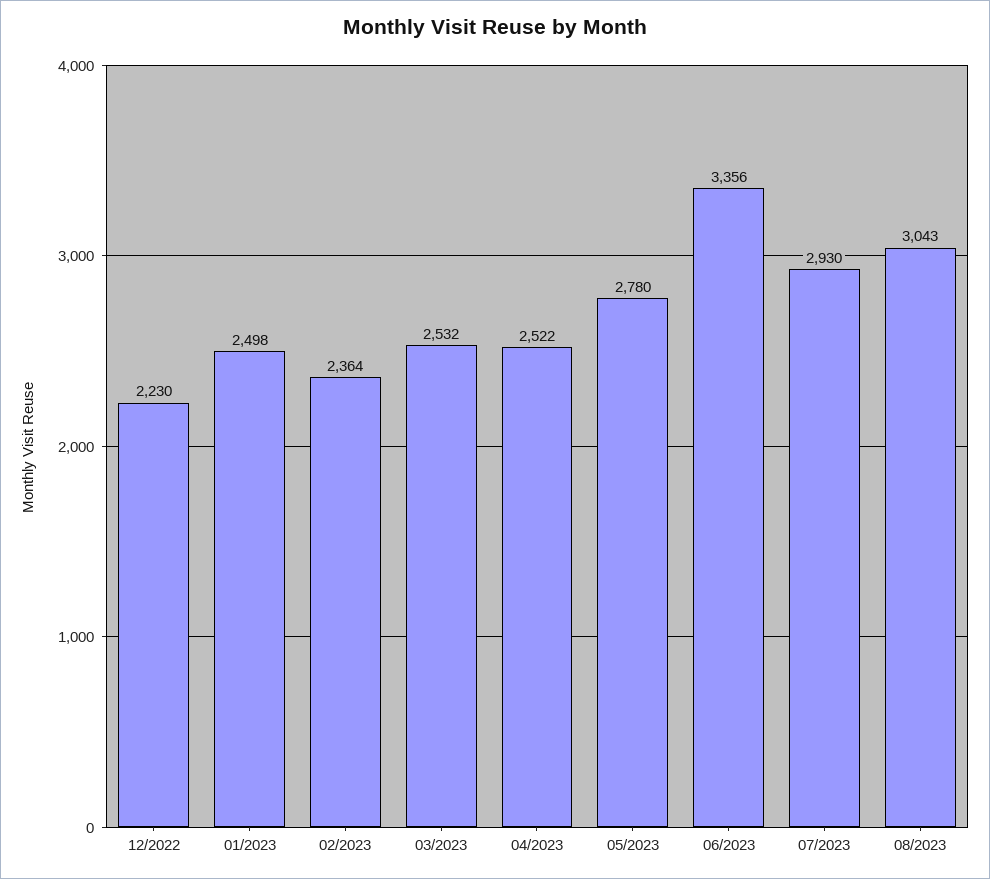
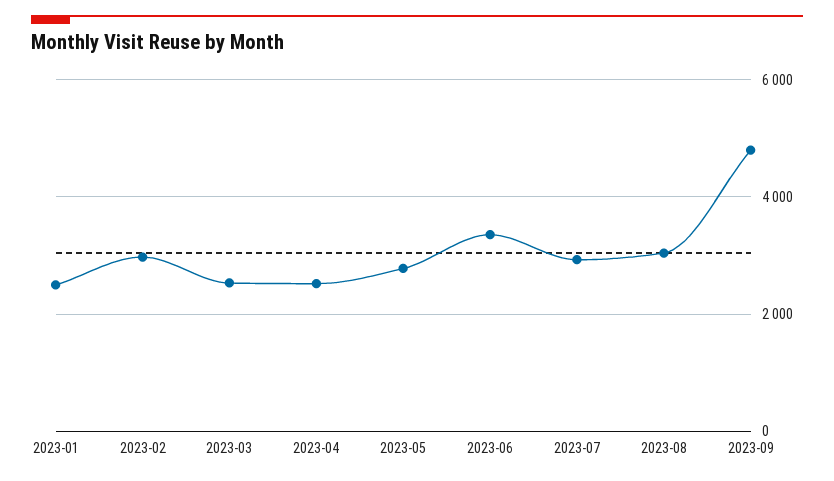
12/2022: 2230 -> none
02/2023: 2364 -> 3000
2023-09: none -> 4800

